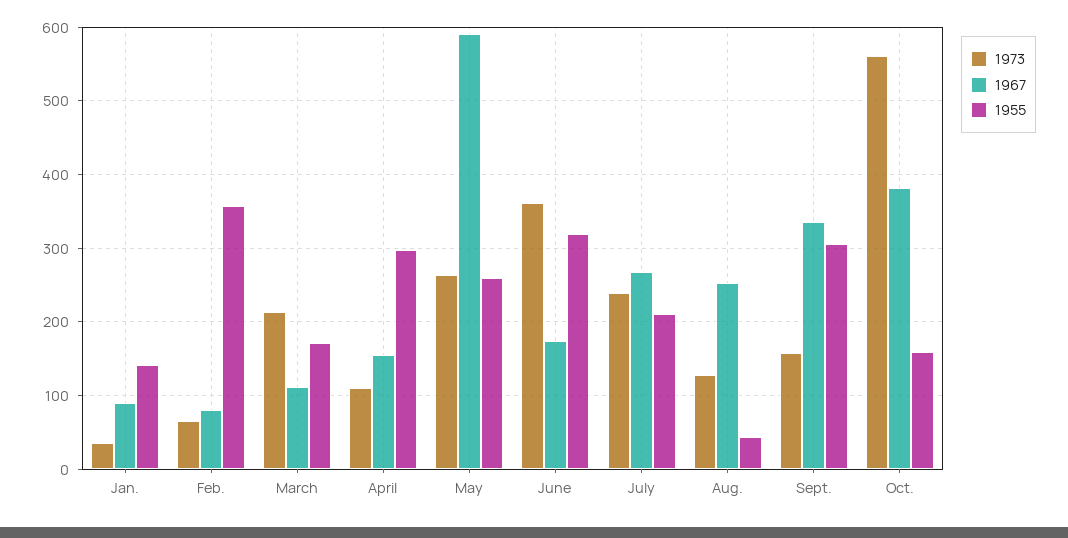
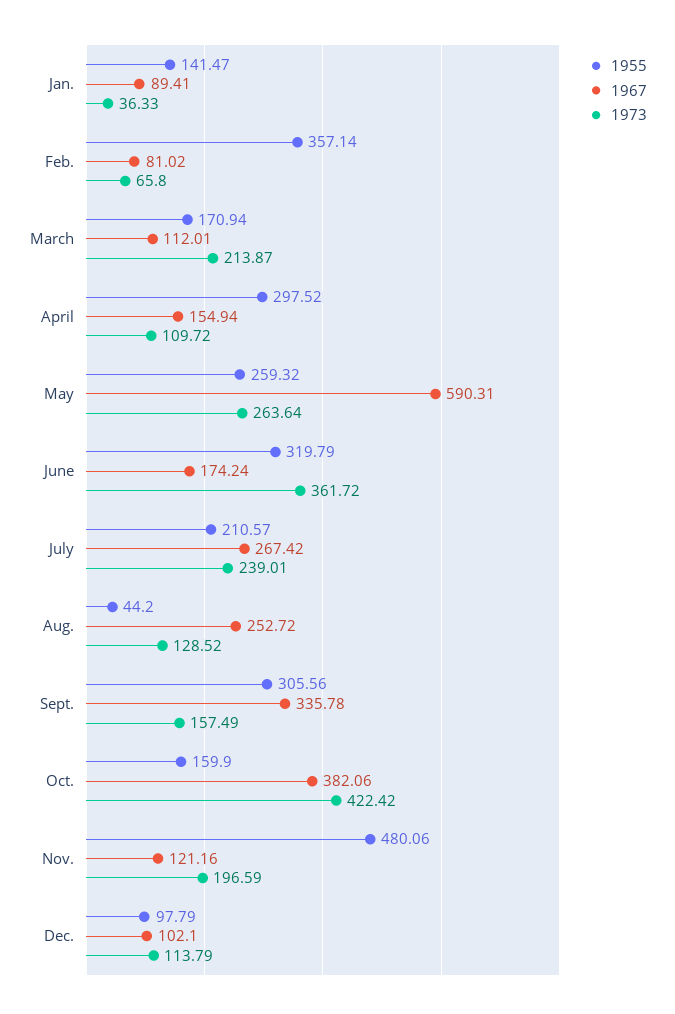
1973, Oct.: 560 -> 422.42
1955, Nov.: none -> 480.06
1967, Nov.: none -> 121.16
1973, Nov.: none -> 196.59
1955, Dec.: none -> 97.79
1967, Dec.: none -> 102.1
1973, Dec.: none -> 113.79

